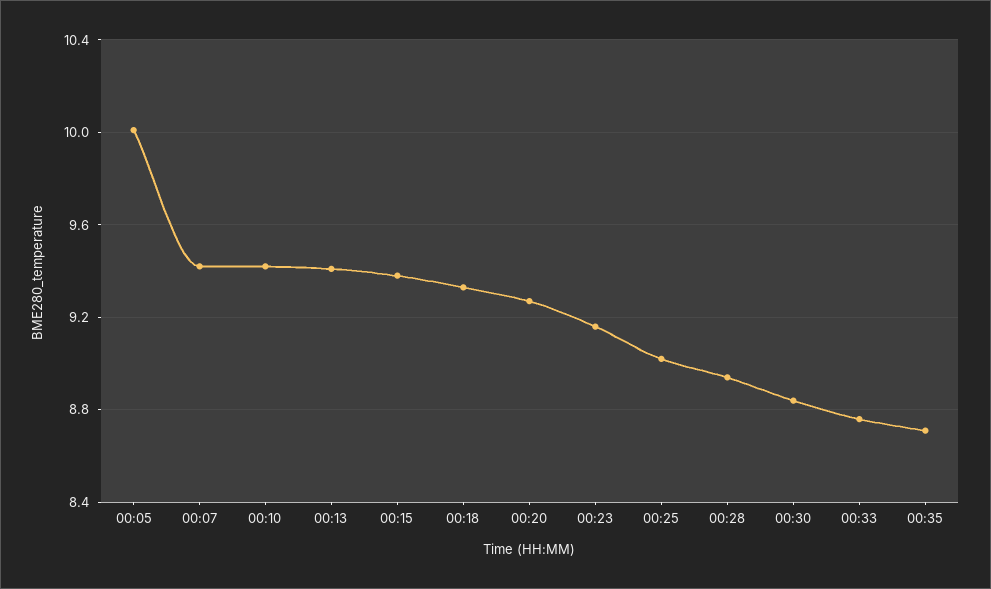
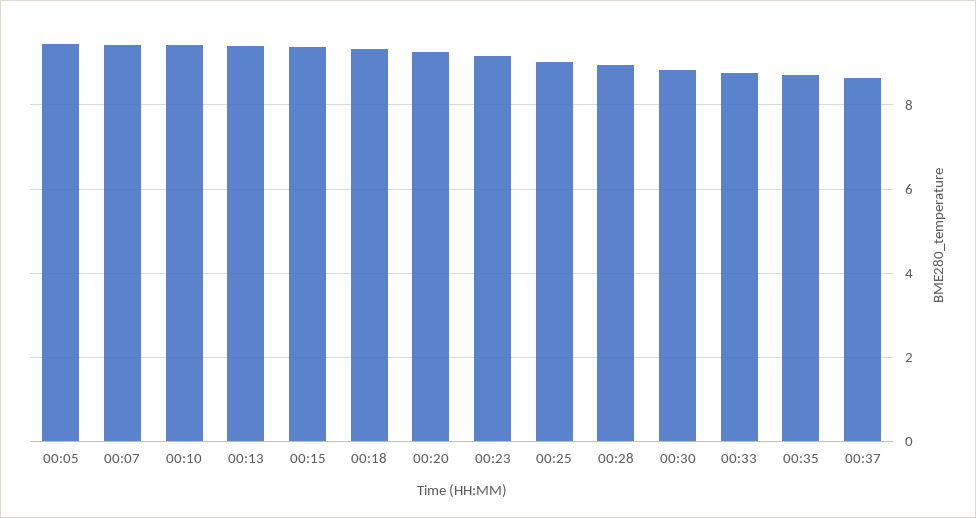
00:05: 10 -> 9.4
00:37: none -> 8.6

